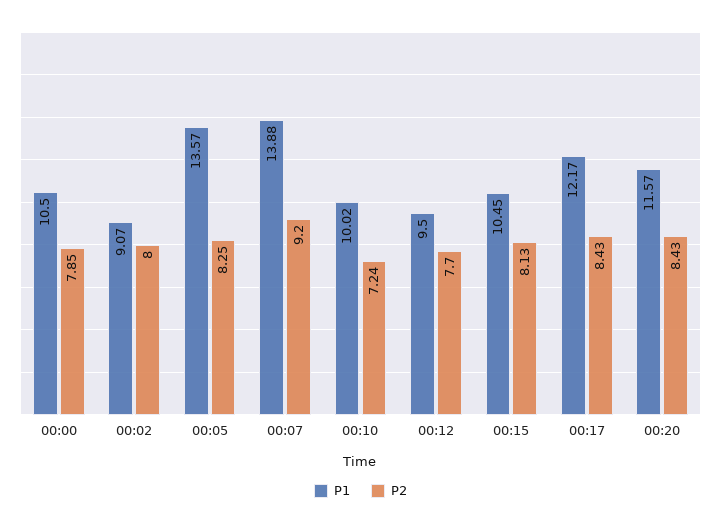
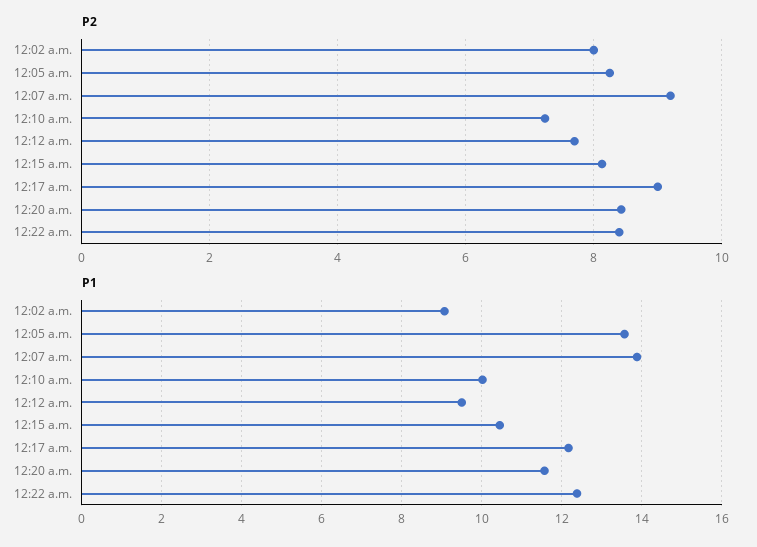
P1, 00:00: 10.5 -> none
P2, 00:00: 7.85 -> none
P2, 00:17: 8.43 -> 9
P2, 12:22 a.m.: none -> 8.4
P1, 12:22 a.m.: none -> 12.4

